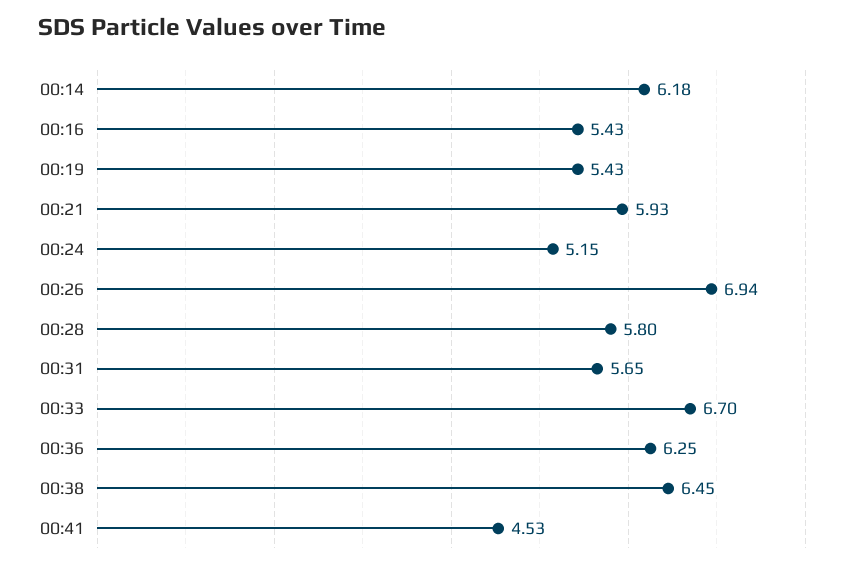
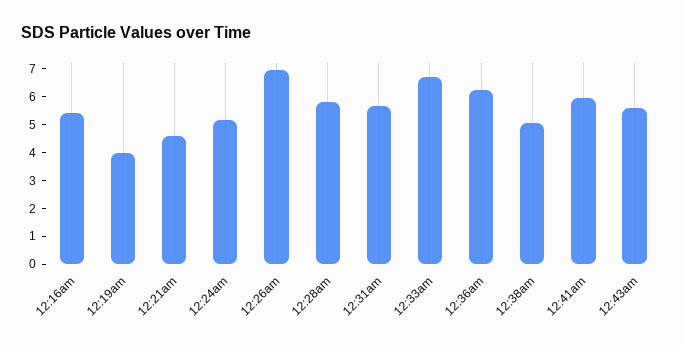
00:14: 6.18 -> none
00:19: 5.43 -> 4
00:21: 5.93 -> 4.5
00:38: 6.45 -> 5
00:41: 4.53 -> 6
12:43am: none -> 5.5

